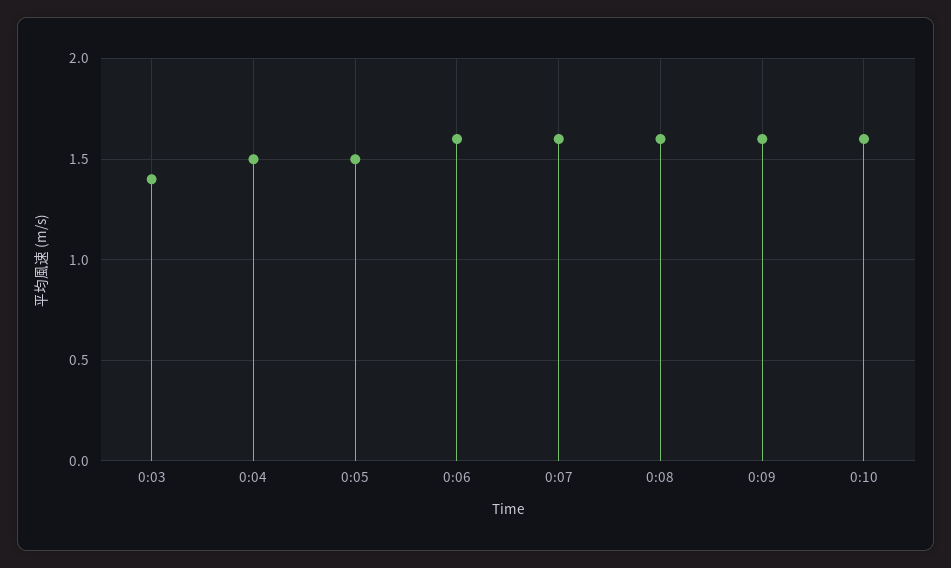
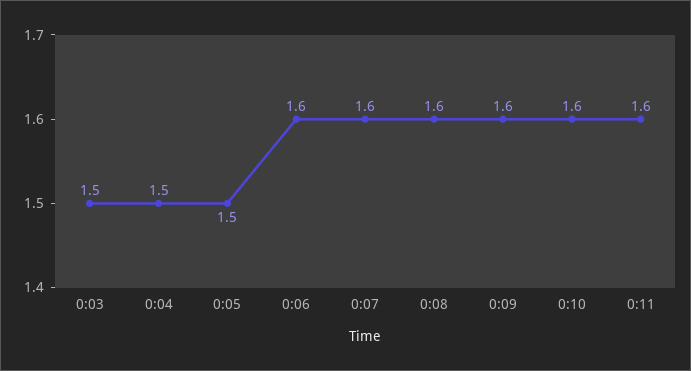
0:03: 1.4 -> 1.5
0:11: none -> 1.6

